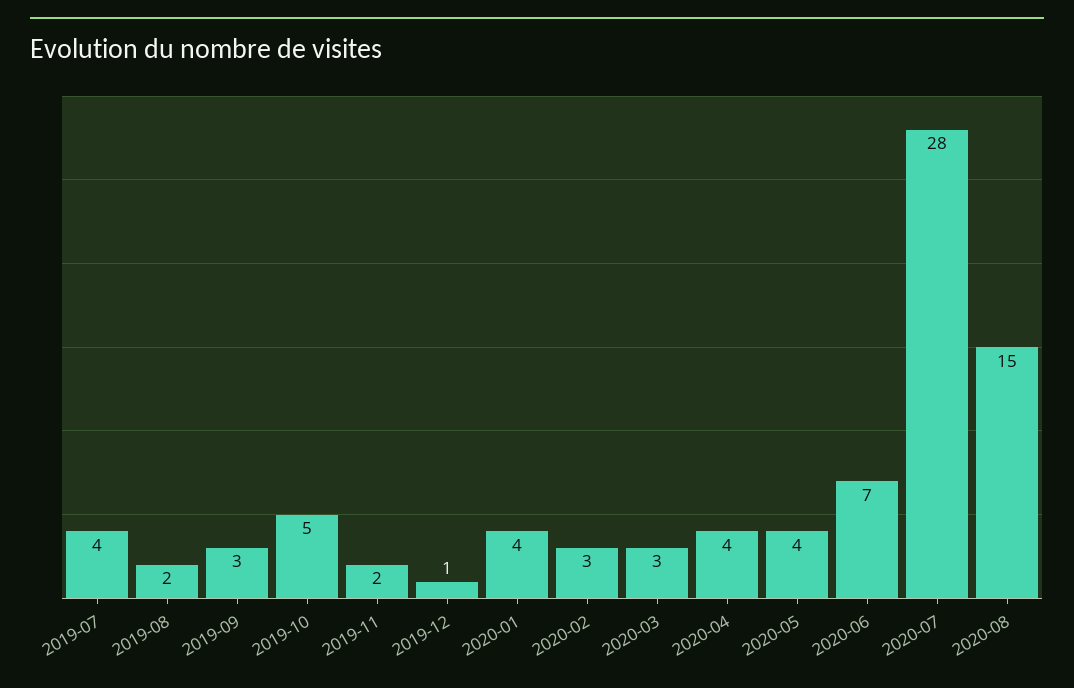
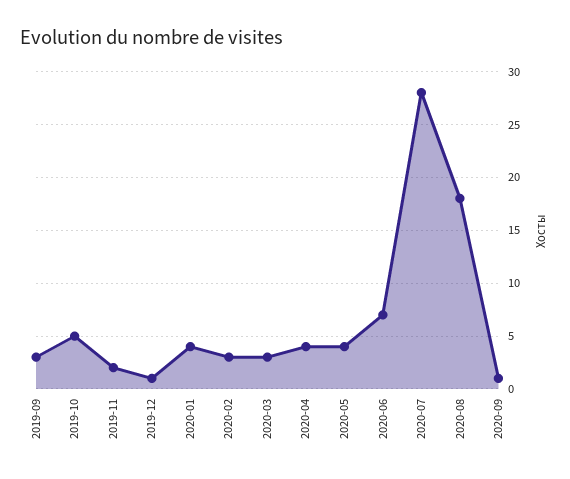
2019-07: 4 -> none
2019-08: 2 -> none
2020-08: 15 -> 18
2020-09: none -> 1

